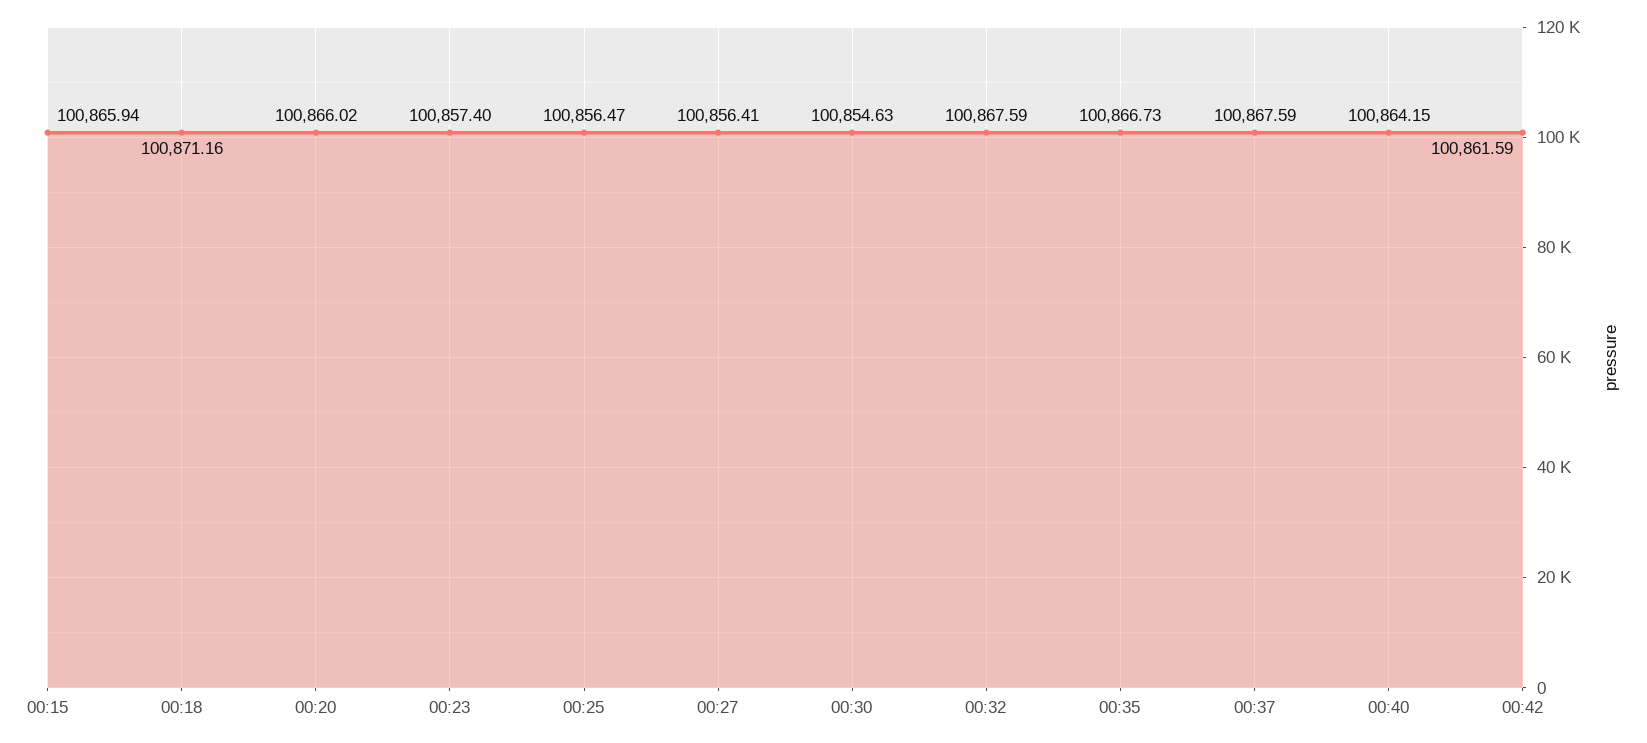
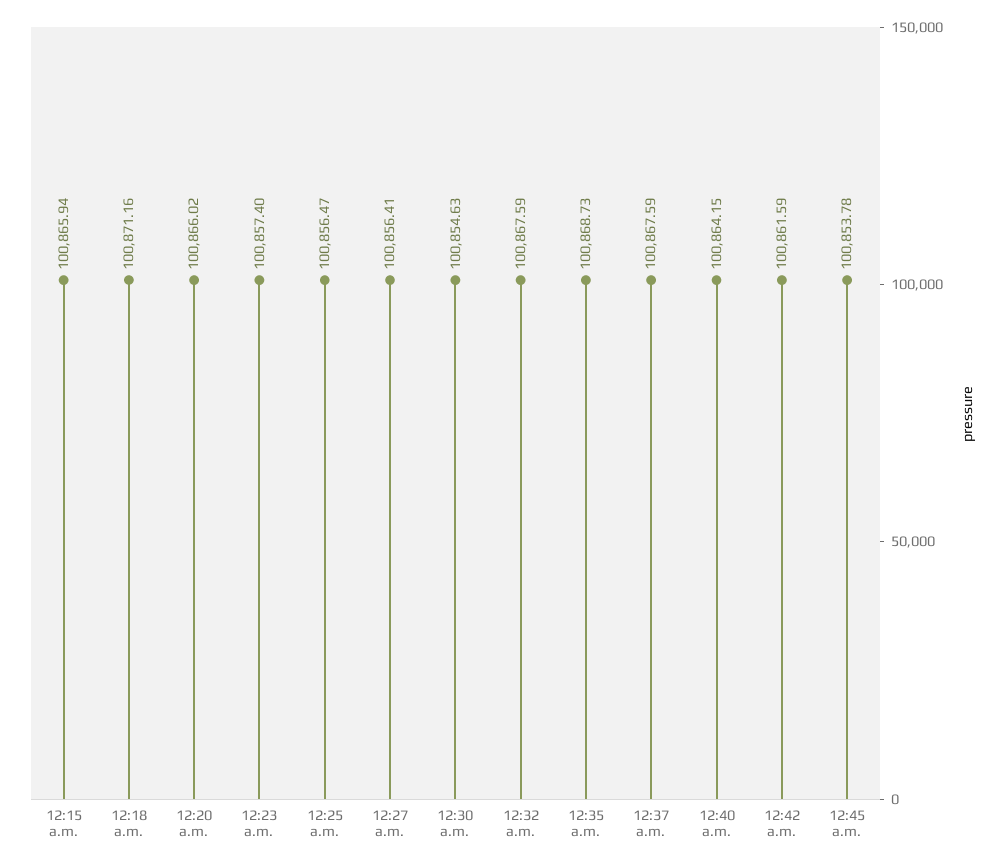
00:35: 100866.73 -> 100868.73
12:45 a.m.: none -> 100853.78

